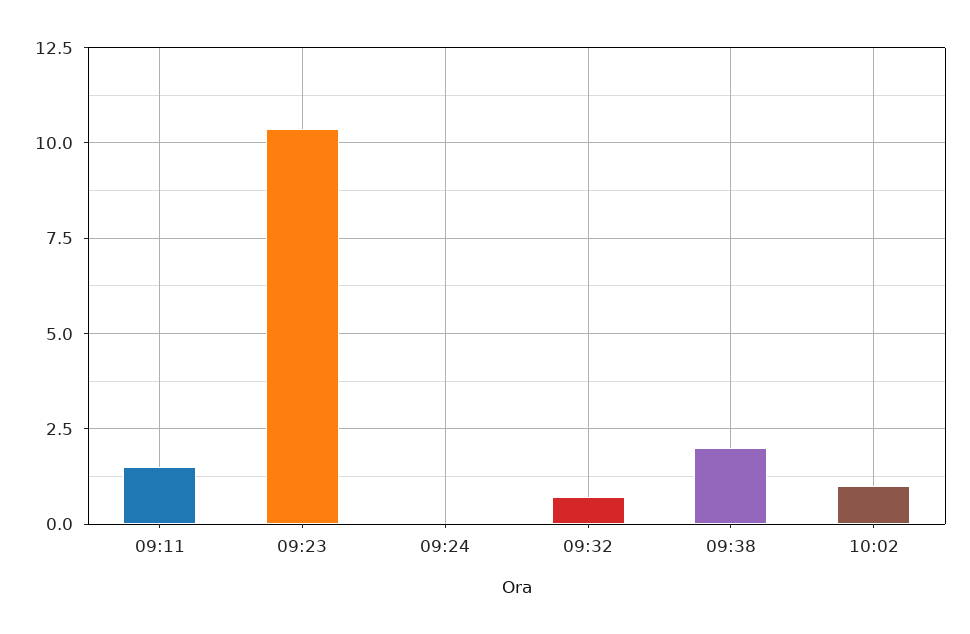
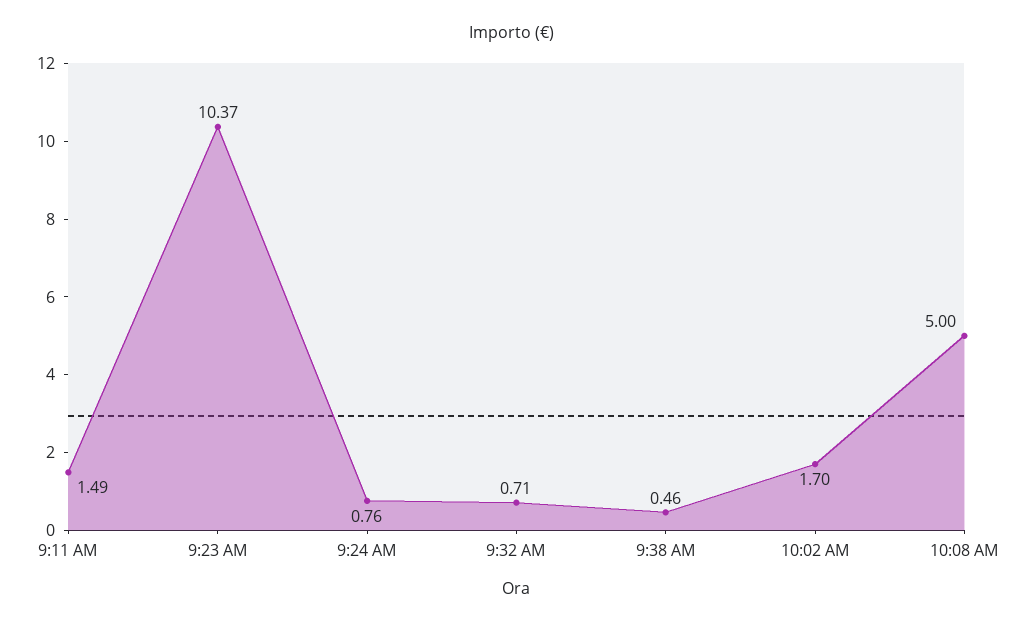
09:24: 0 -> 0.76
09:38: 2 -> 0.46
10:02: 1 -> 1.7
10:08 AM: none -> 5

